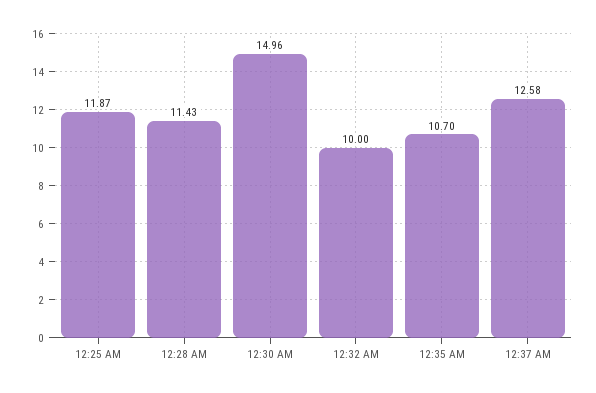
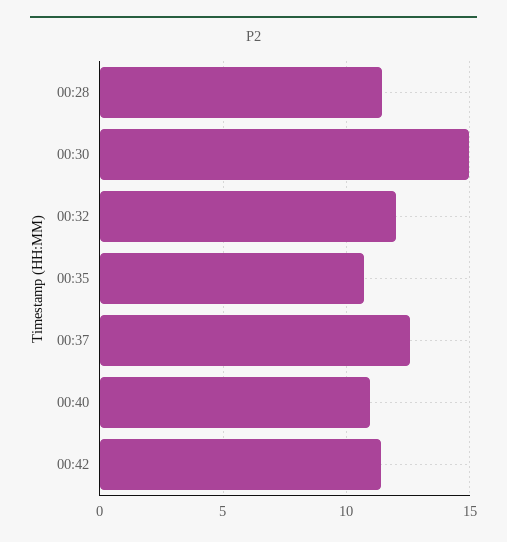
12:25 AM: 11.87 -> none
12:32 AM: 10 -> 12
00:40: none -> 11
00:42: none -> 11.5

